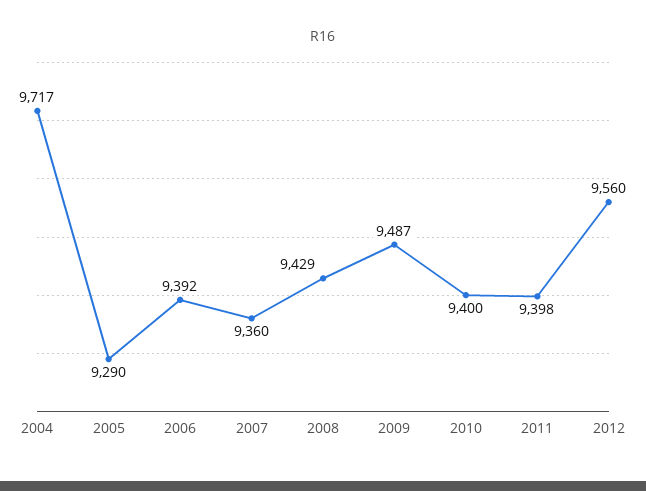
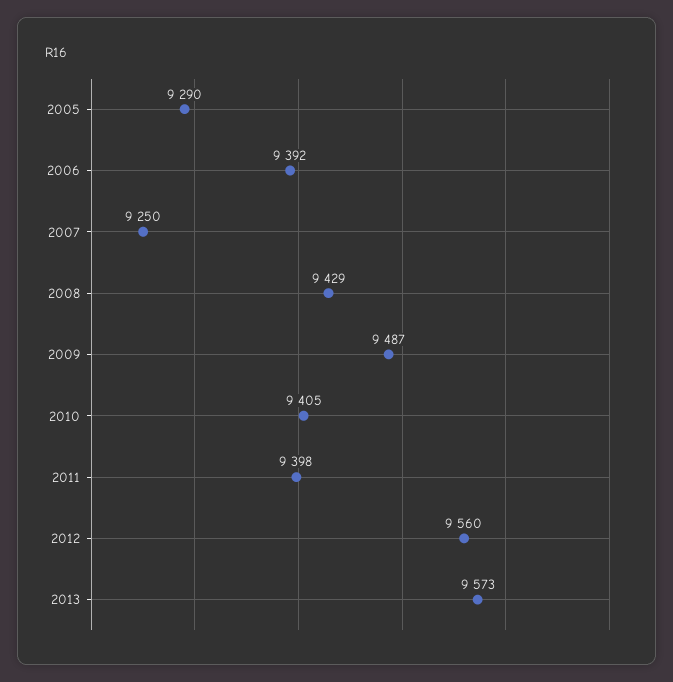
2004: 9717 -> none
2007: 9360 -> 9250
2010: 9400 -> 9405
2013: none -> 9573

